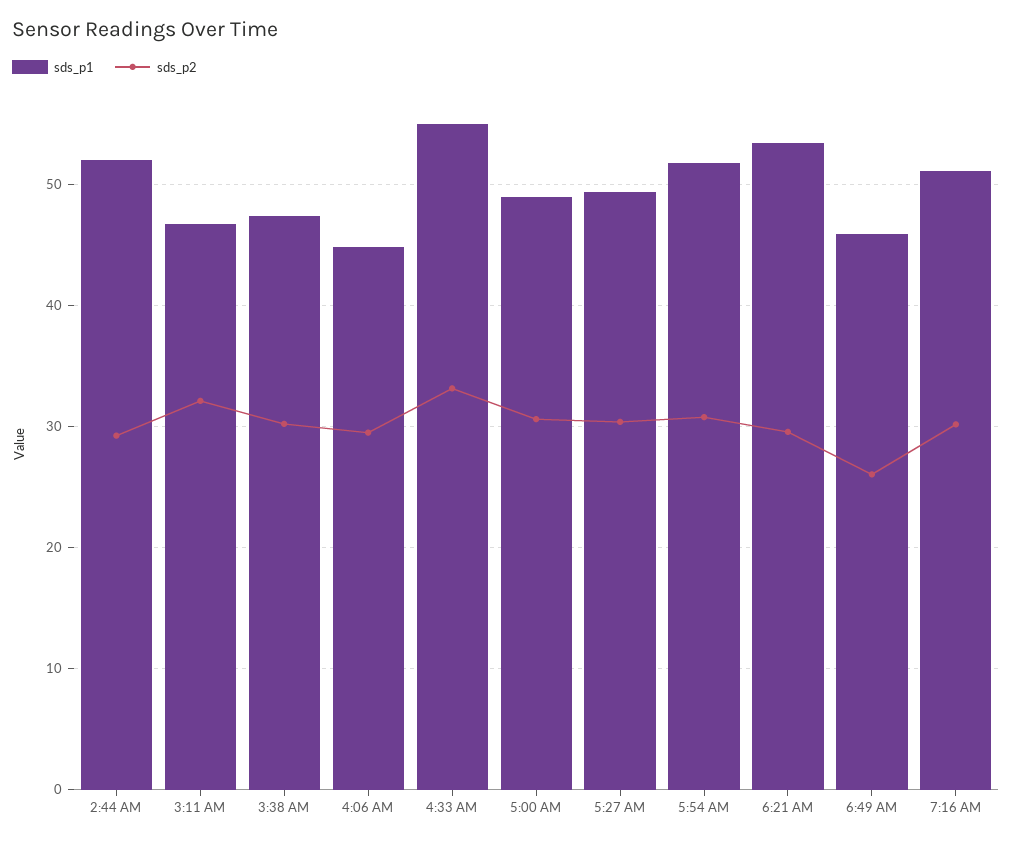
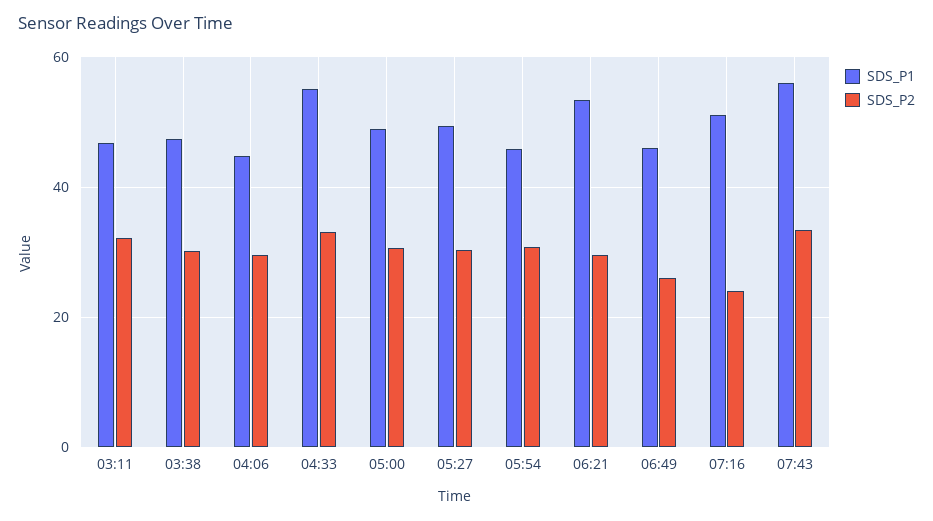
sds_p1, 2:44 AM: 52 -> none
sds_p2, 2:44 AM: 29 -> none
sds_p1, 5:54 AM: 52 -> 46
sds_p2, 7:16 AM: 30 -> 24
sds_p1, 07:43: none -> 56
sds_p2, 07:43: none -> 34

